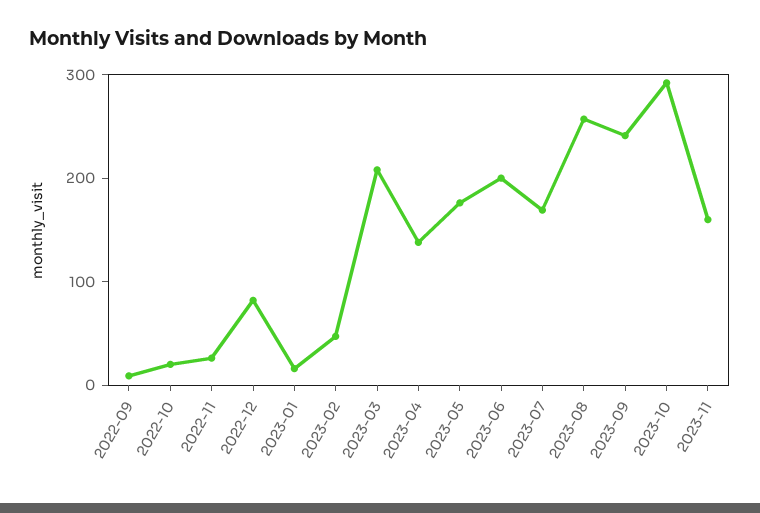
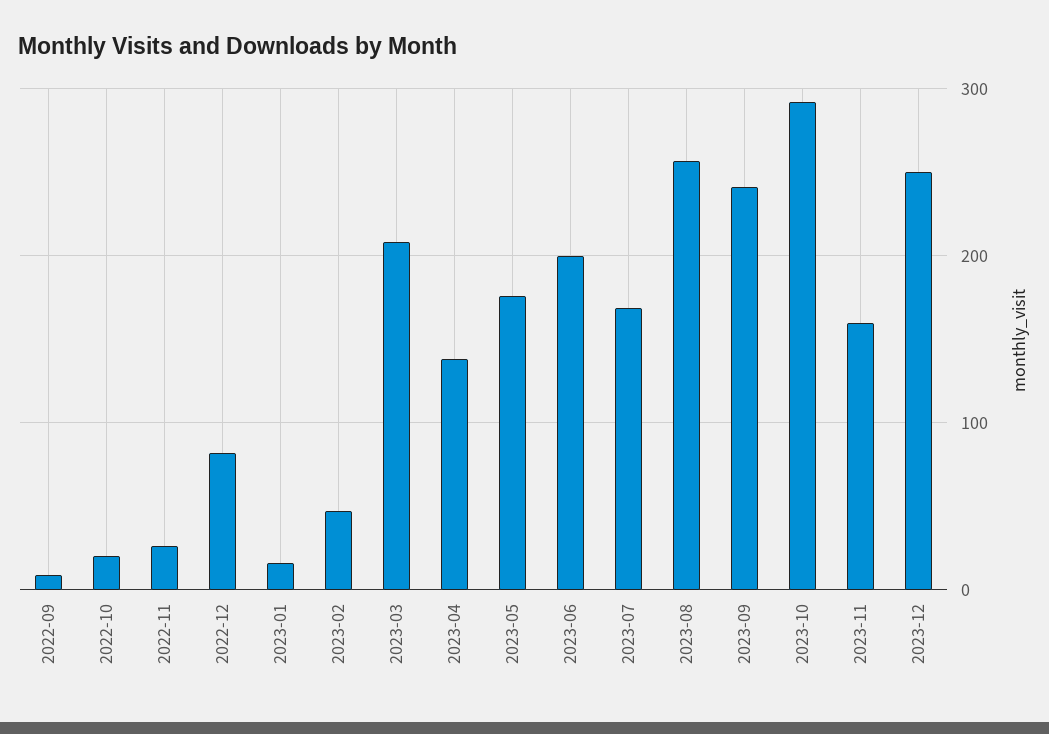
2023-12: none -> 250

